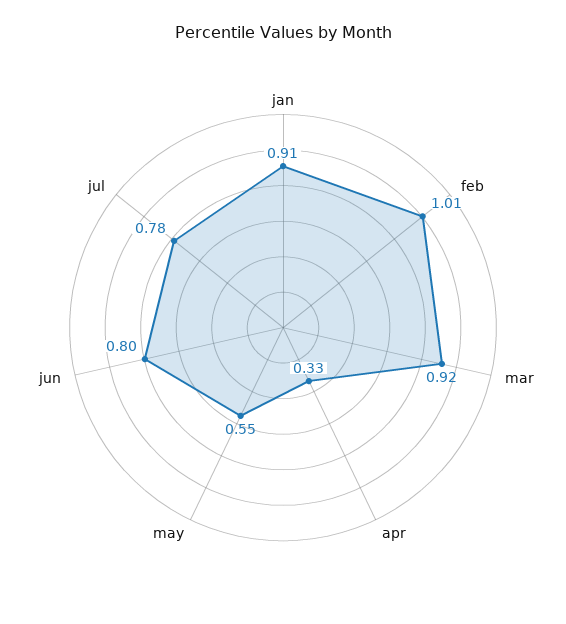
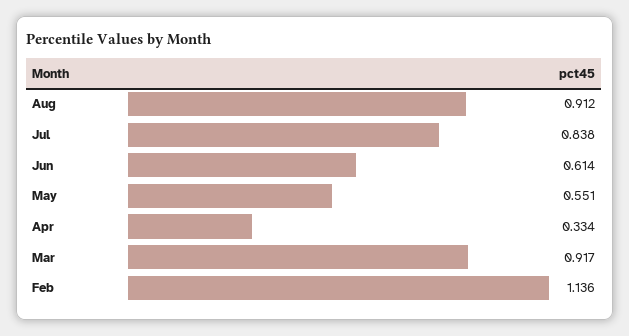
jan: 0.91 -> none
feb: 1.01 -> 1.136
jun: 0.8 -> 0.614
jul: 0.78 -> 0.838
Aug: none -> 0.912

